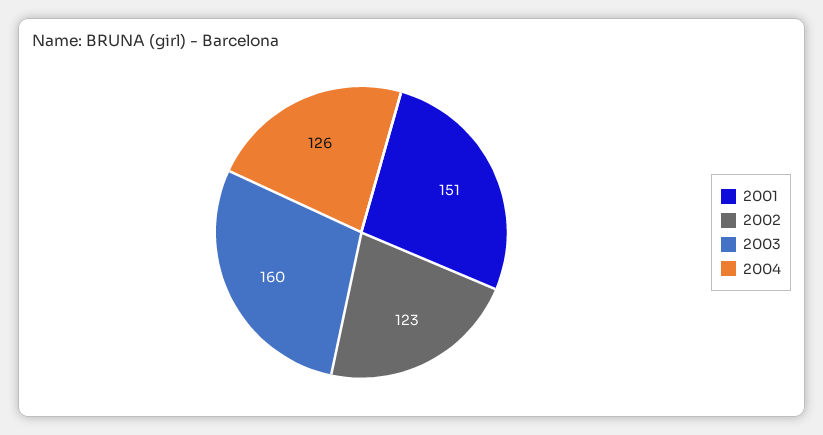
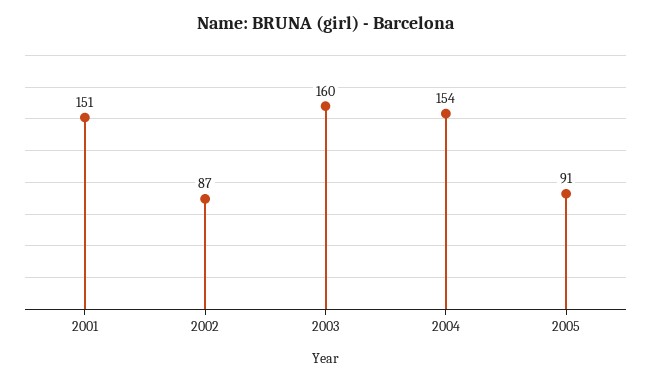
2002: 123 -> 87
2004: 126 -> 154
2005: none -> 91

